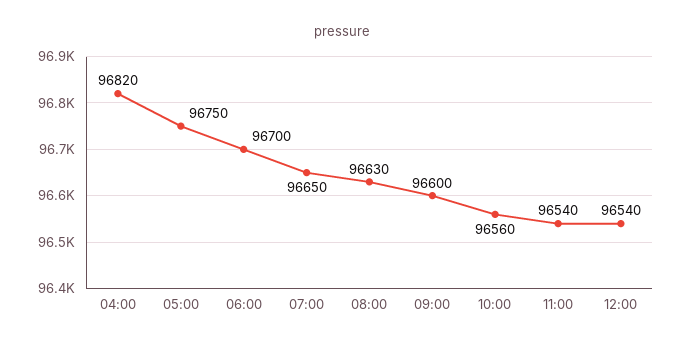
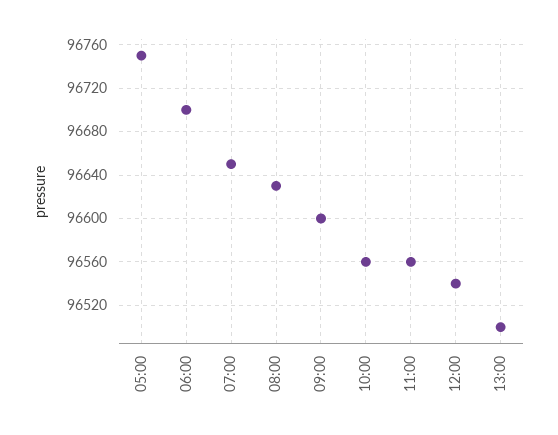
04:00: 96820 -> none
11:00: 96540 -> 96560
13:00: none -> 96500

